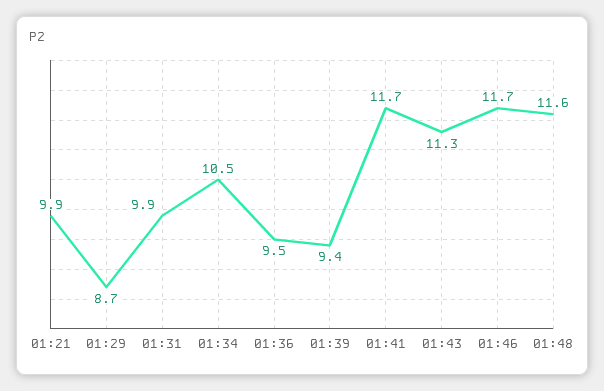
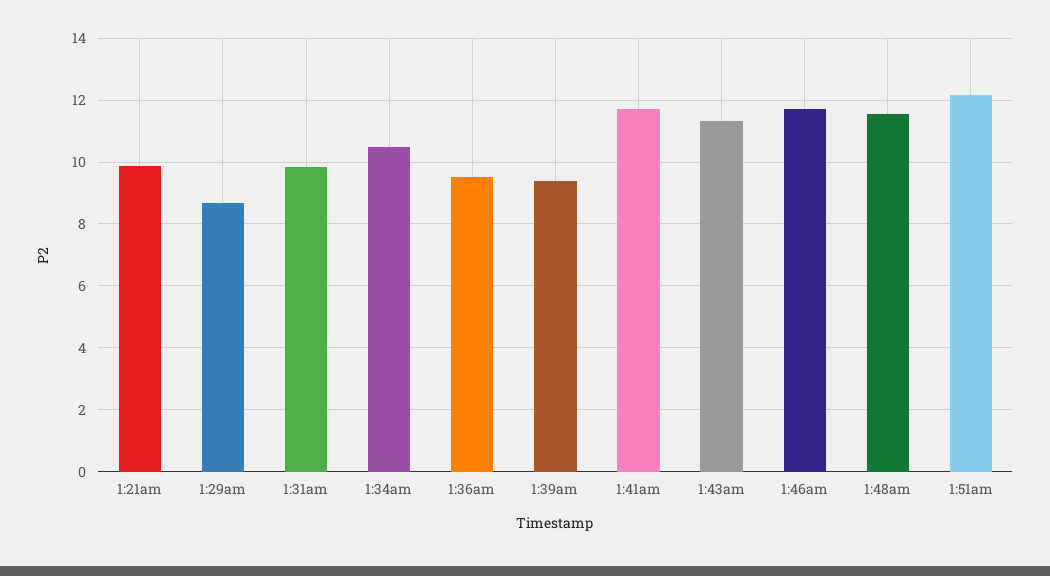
1:51am: none -> 12.2

